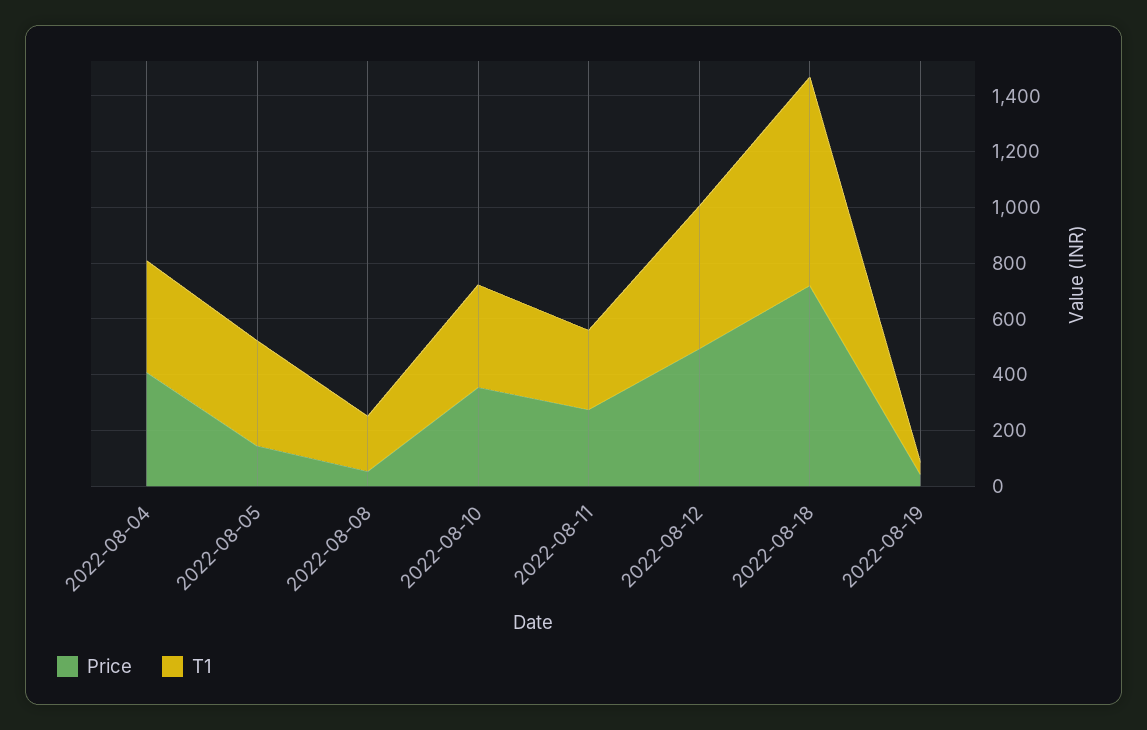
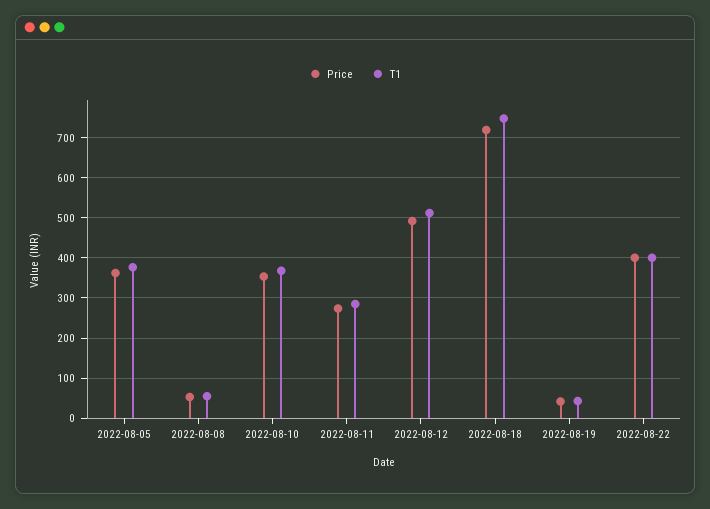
Price, 2022-08-04: 400 -> none
T1, 2022-08-04: 400 -> none
Price, 2022-08-05: 150 -> 360
T1, 2022-08-08: 200 -> 60
Price, 2022-08-22: none -> 400
T1, 2022-08-22: none -> 400

